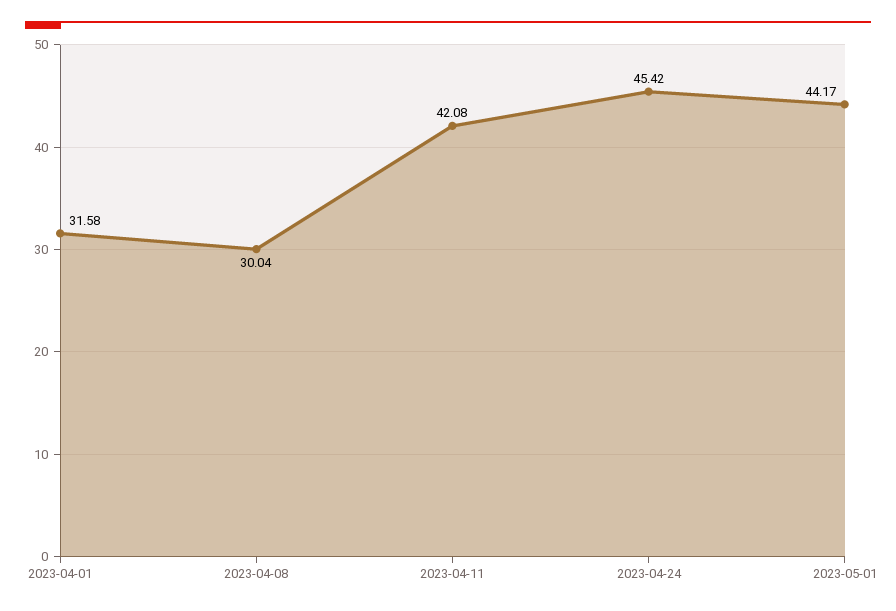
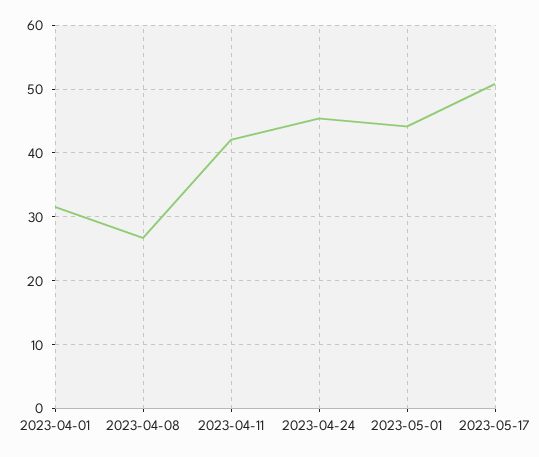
2023-04-08: 30.04 -> 27
2023-05-17: none -> 51

